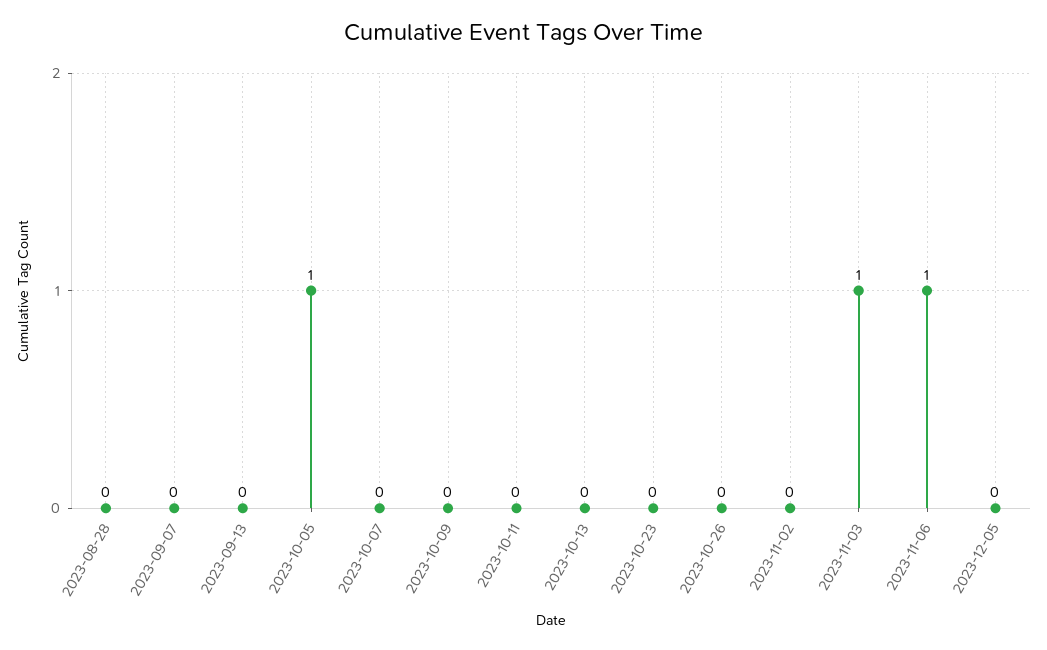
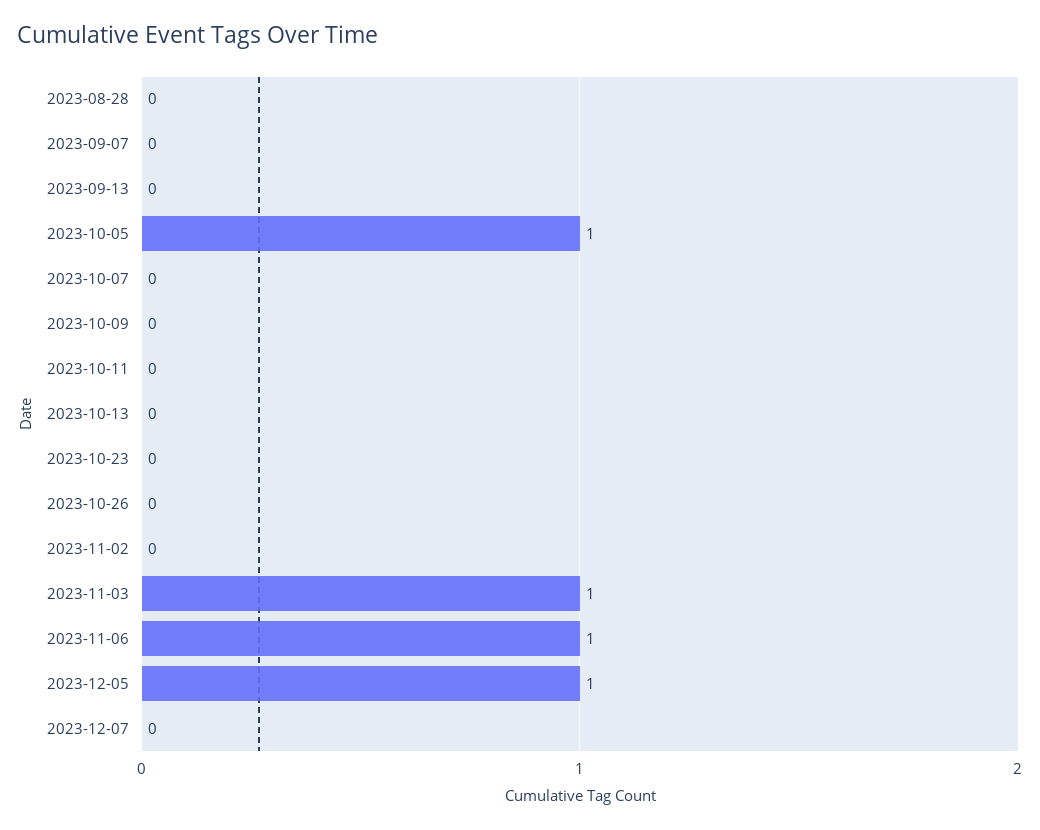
2023-12-05: 0 -> 1
2023-12-07: none -> 0

